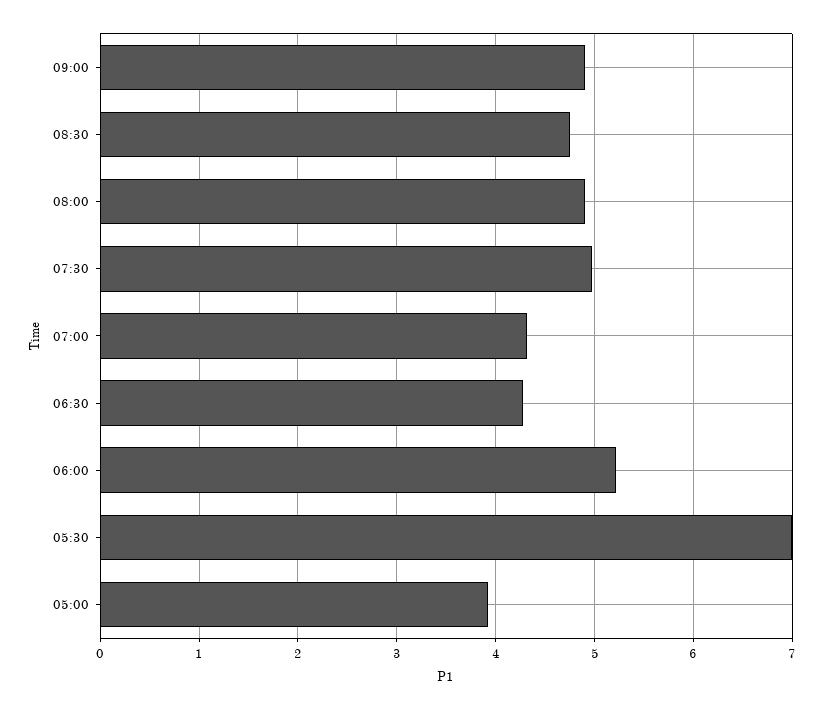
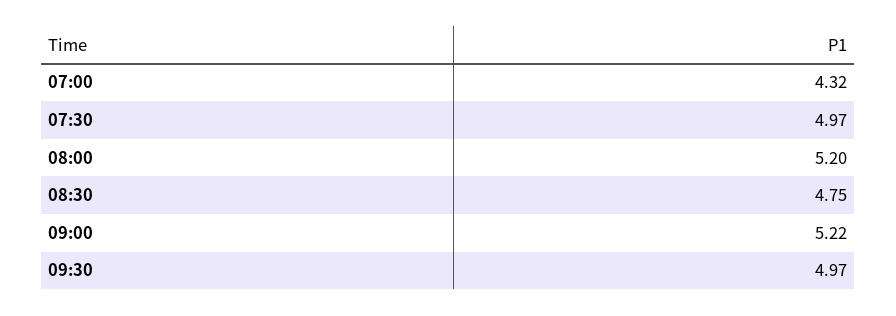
09:00: 4.9 -> 5.22
08:00: 4.9 -> 5.2
06:30: 4.3 -> none
06:00: 5.2 -> none
05:30: 7 -> none
05:00: 3.9 -> none
09:30: none -> 4.97

